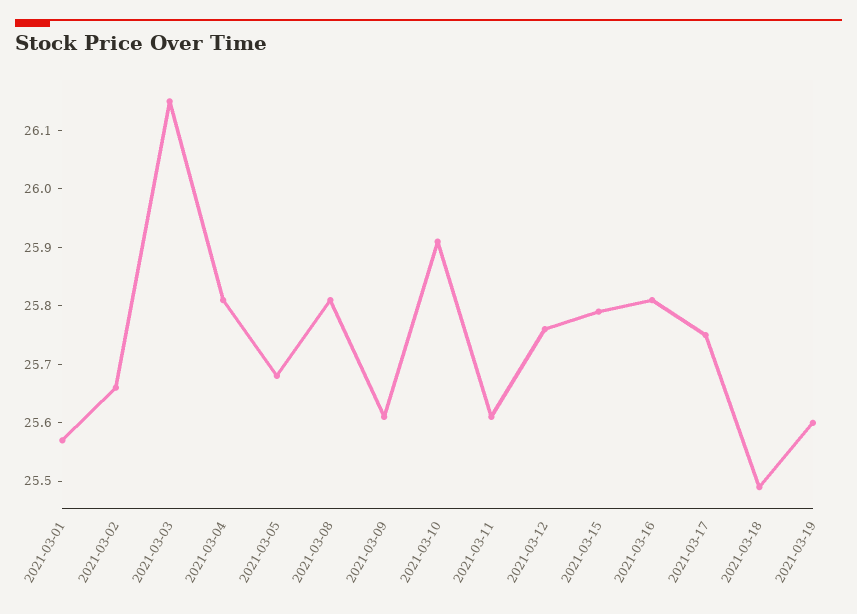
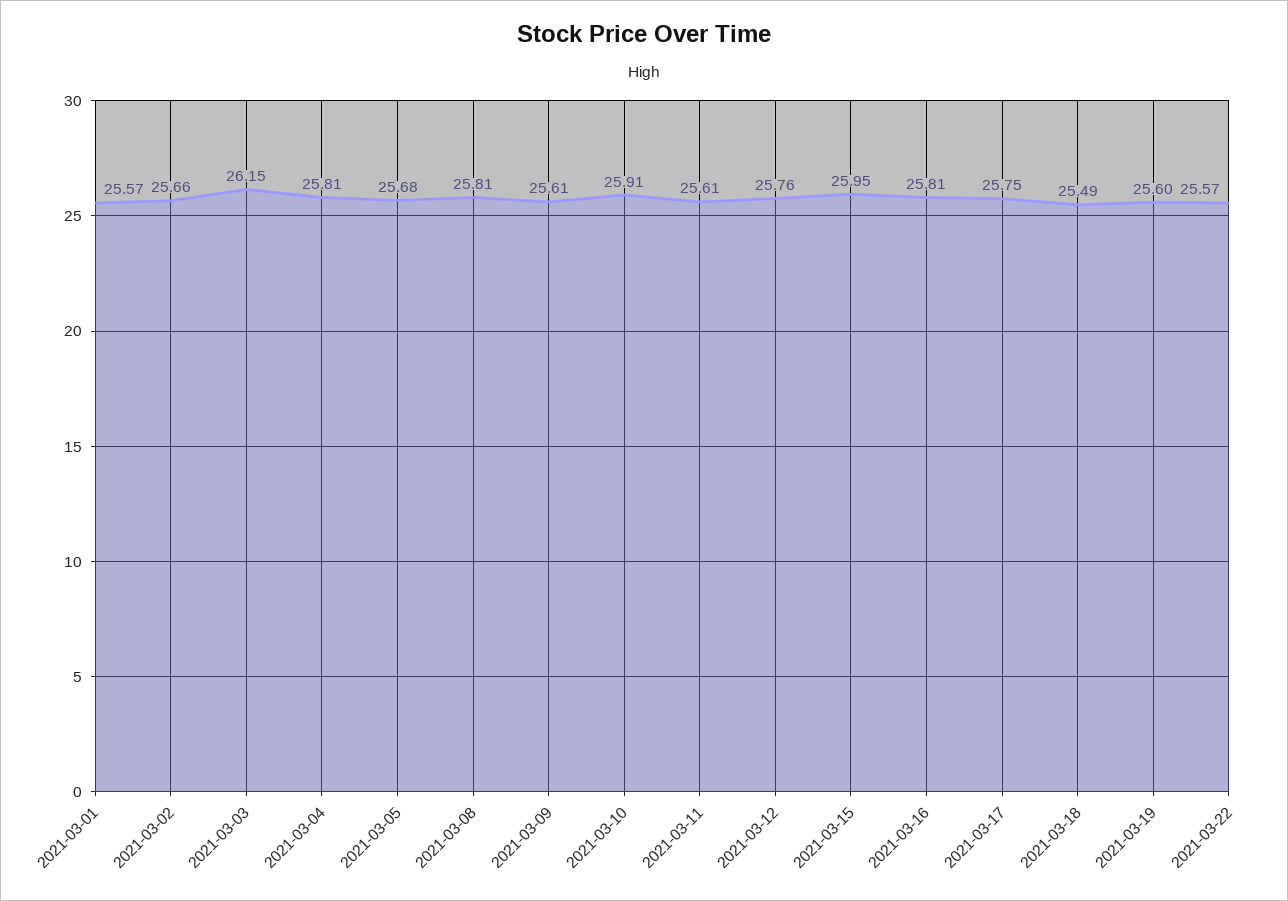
2021-03-15: 25.8 -> 25.95
2021-03-22: none -> 25.57

